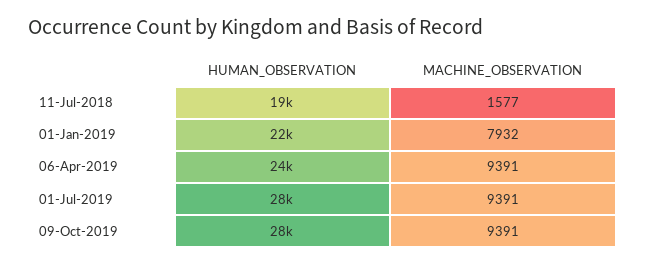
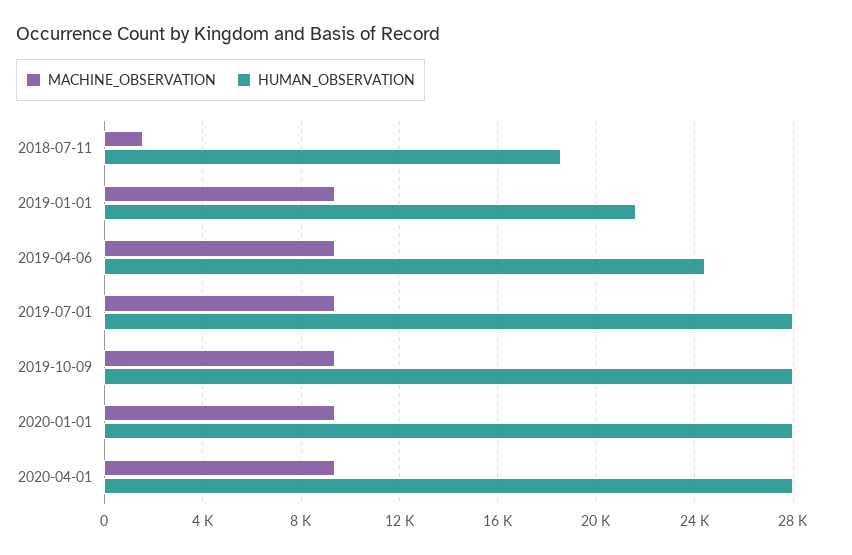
MACHINE_OBSERVATION, 01-Jan-2019: 7932 -> 9500
MACHINE_OBSERVATION, 2020-01-01: none -> 9500
HUMAN_OBSERVATION, 2020-01-01: none -> 28000
MACHINE_OBSERVATION, 2020-04-01: none -> 9500
HUMAN_OBSERVATION, 2020-04-01: none -> 28000

